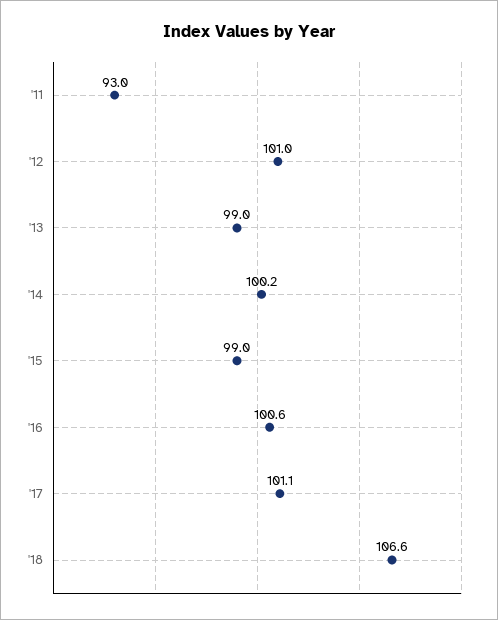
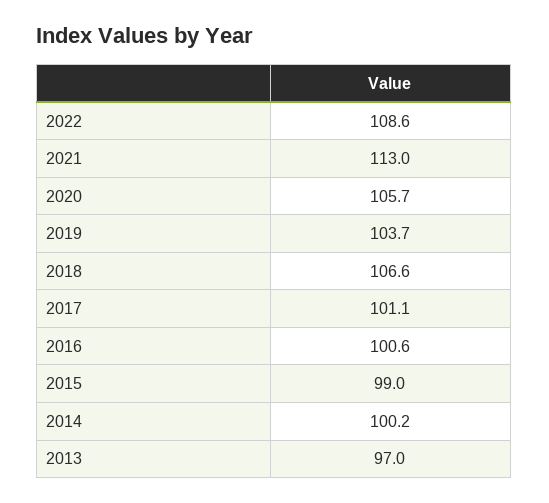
'11: 93 -> none
'12: 101 -> none
'13: 99 -> 97
2022: none -> 108.6
2021: none -> 113
2020: none -> 105.7
2019: none -> 103.7

